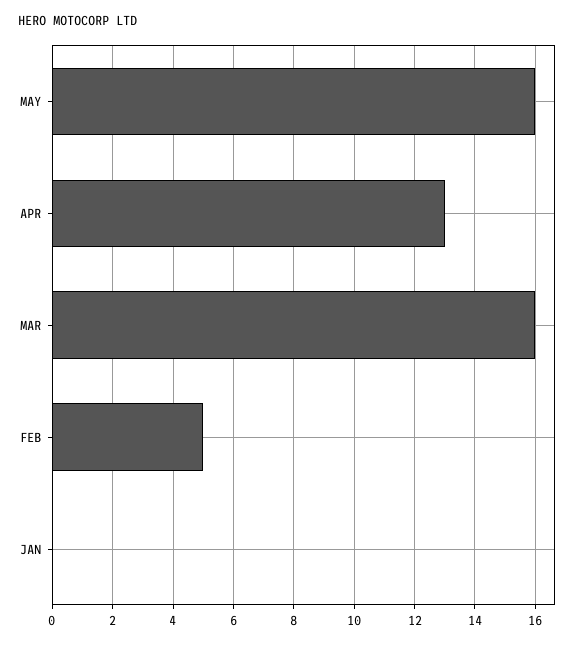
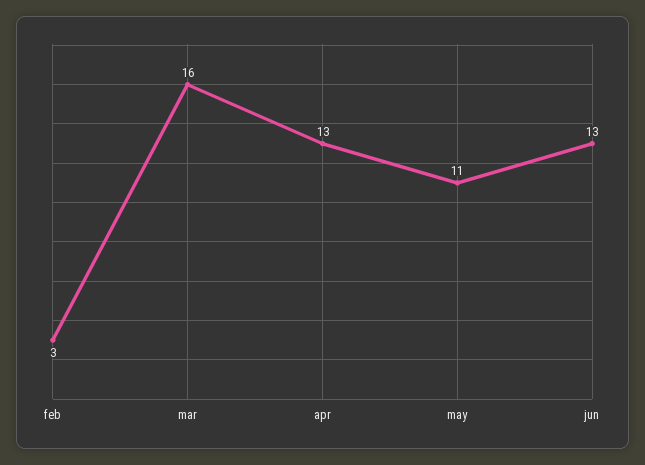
MAY: 16 -> 11
FEB: 5 -> 3
JAN: 0 -> none
jun: none -> 13

